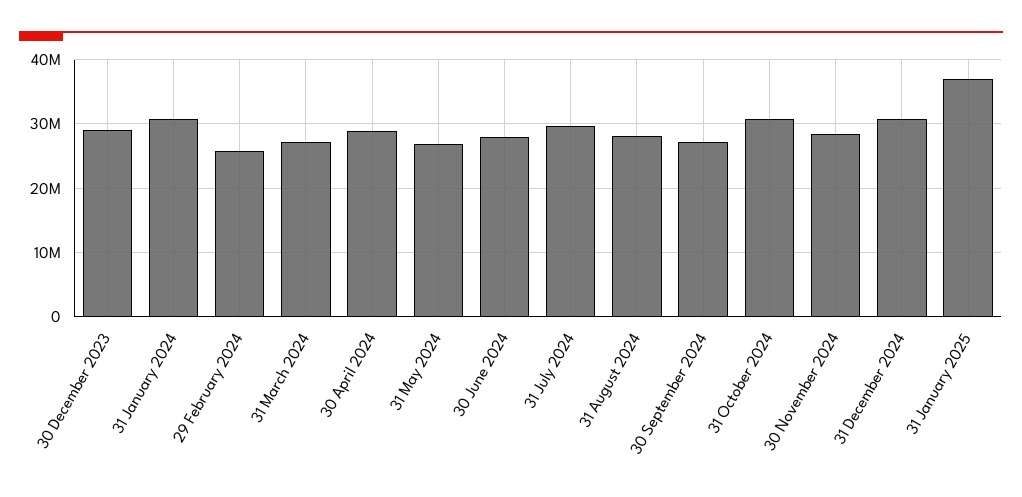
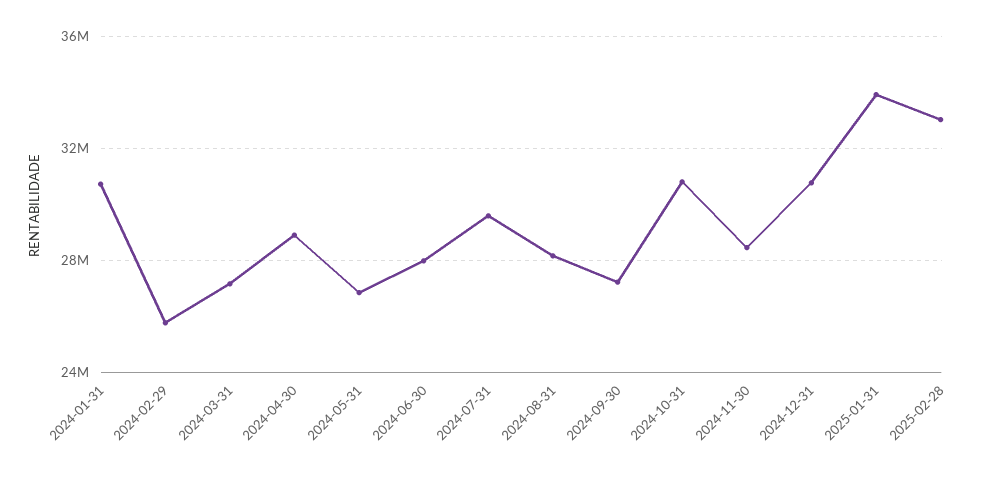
30 December 2023: 29000000 -> none
31 January 2025: 37000000 -> 34000000
2025-02-28: none -> 33000000

